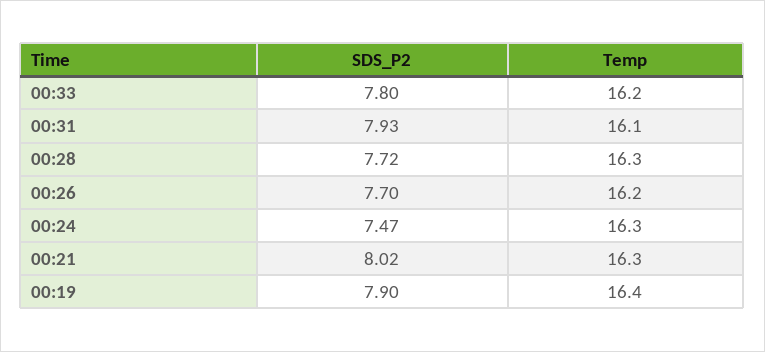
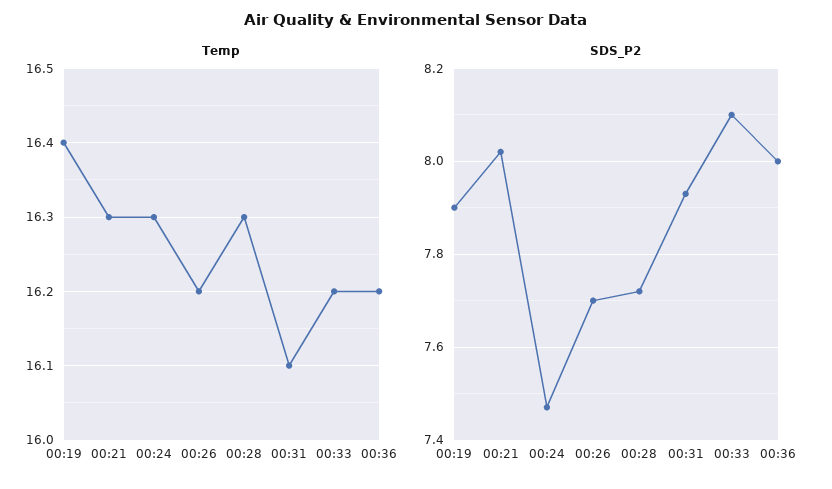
SDS_P2, 00:33: 7.8 -> 8.1
Temp, 00:36: none -> 16.2
SDS_P2, 00:36: none -> 8

